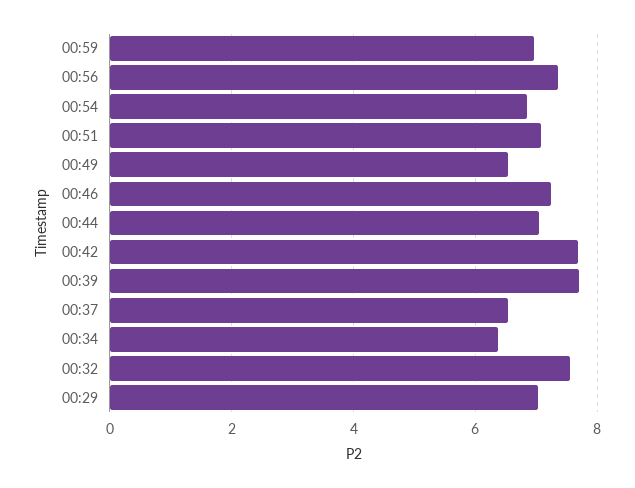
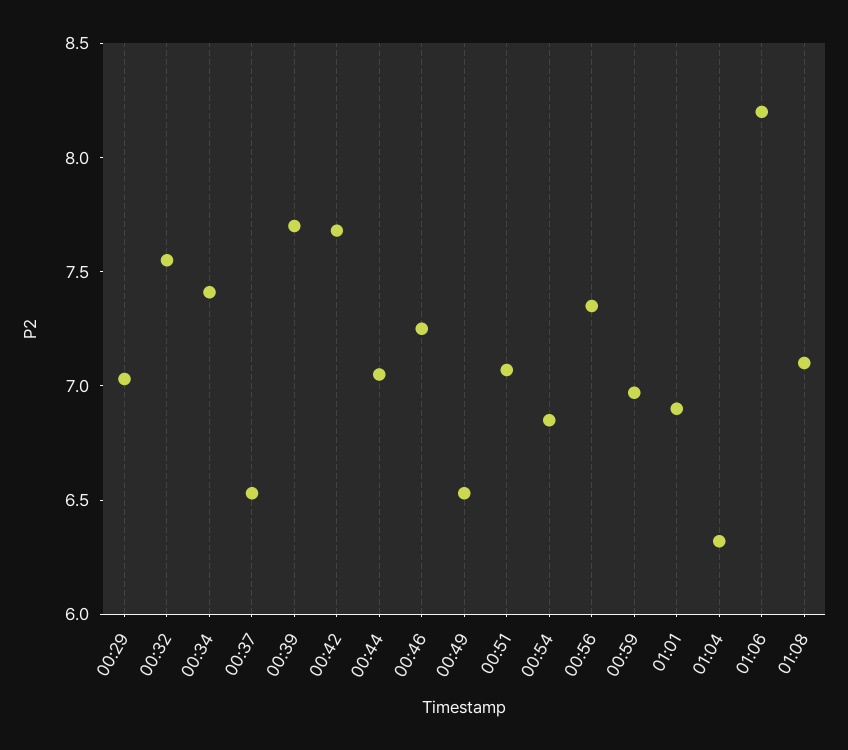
00:34: 6.4 -> 7.4
01:01: none -> 6.9
01:04: none -> 6.3
01:06: none -> 8.2
01:08: none -> 7.1

